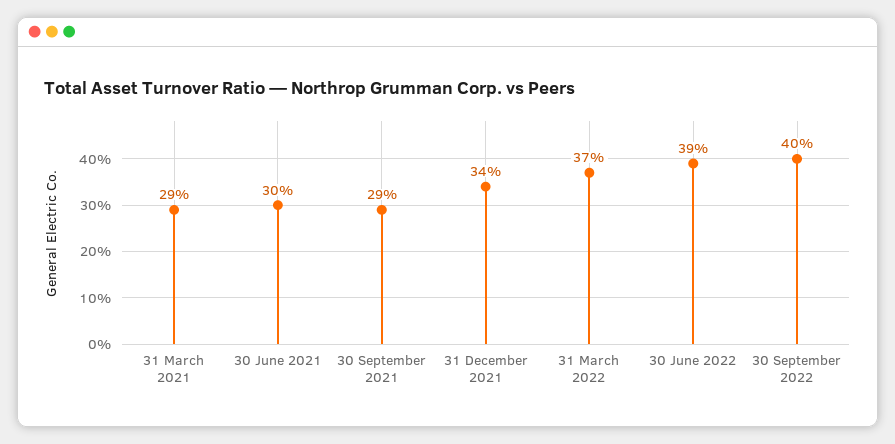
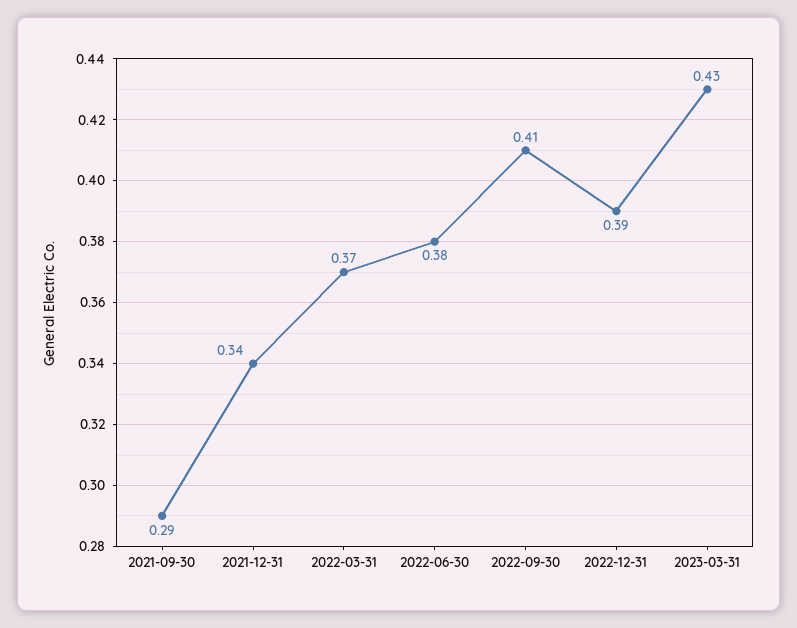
31 March 2021: 0.29 -> none
30 June 2021: 0.3 -> none
30 June 2022: 0.39 -> 0.38
30 September 2022: 0.4 -> 0.41
2022-12-31: none -> 0.39
2023-03-31: none -> 0.43

